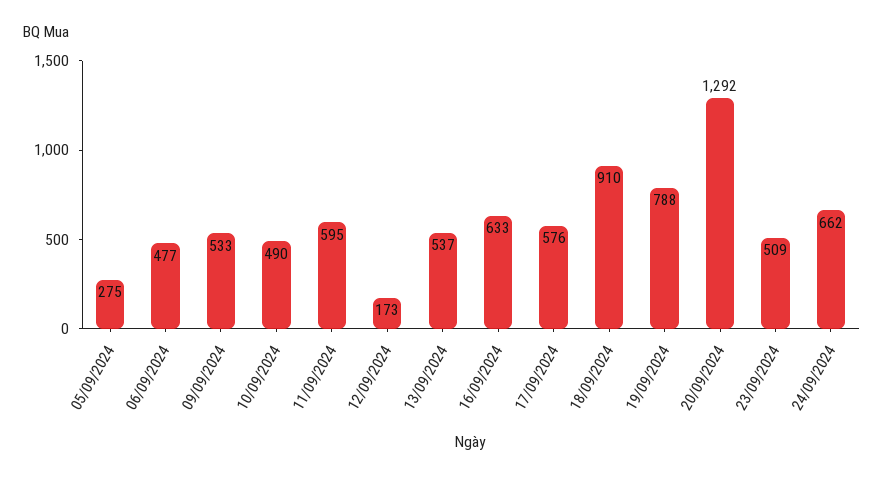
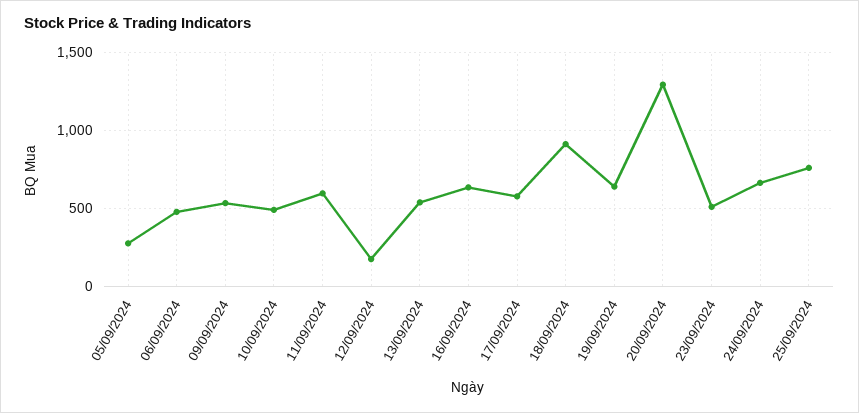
19/09/2024: 788 -> 650
25/09/2024: none -> 750

